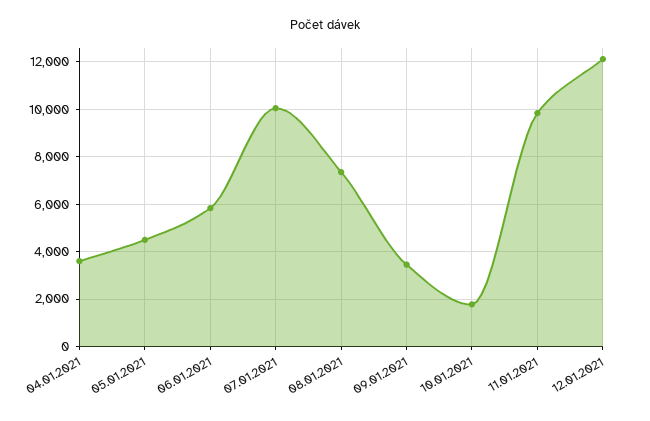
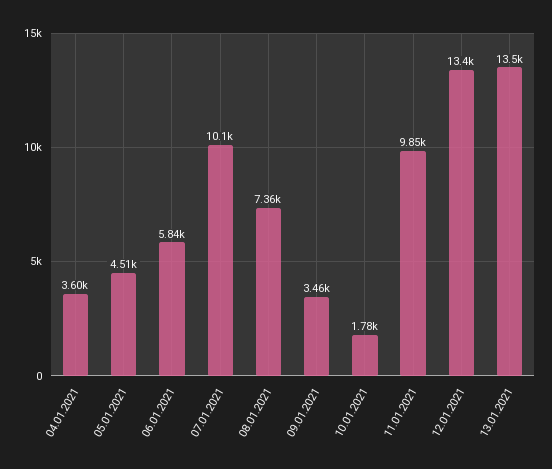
12.01.2021: 12000 -> 13400
13.01.2021: none -> 13500

